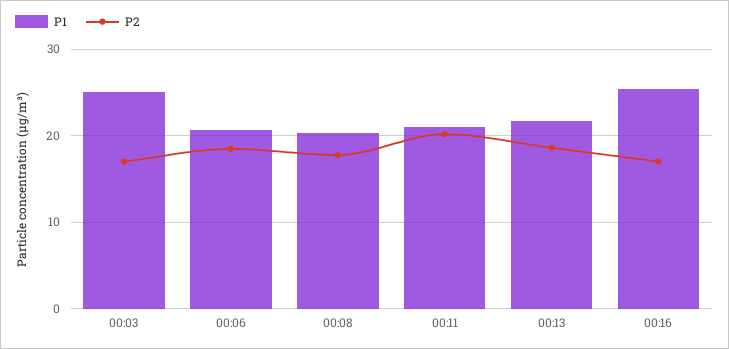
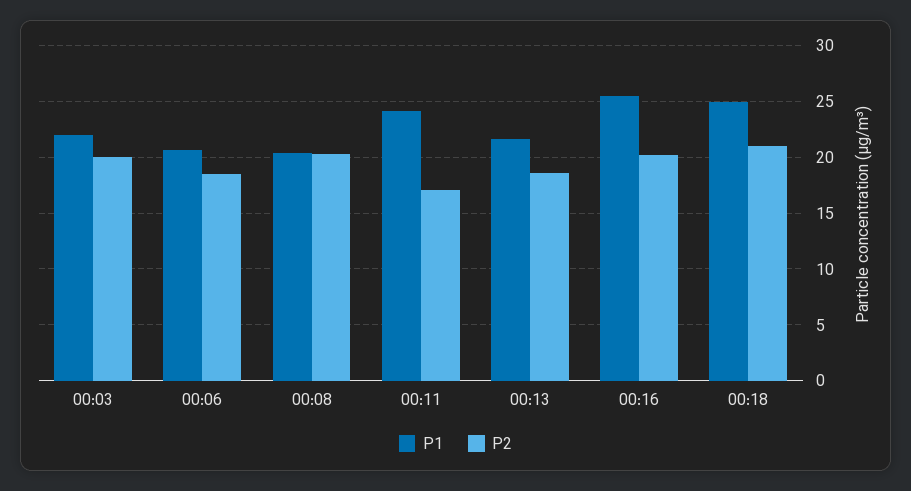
P1, 00:03: 25 -> 22
P2, 00:03: 17 -> 20
P2, 00:08: 18 -> 20
P1, 00:11: 21 -> 24
P2, 00:11: 20 -> 17
P2, 00:16: 17 -> 20
P1, 00:18: none -> 25
P2, 00:18: none -> 21

